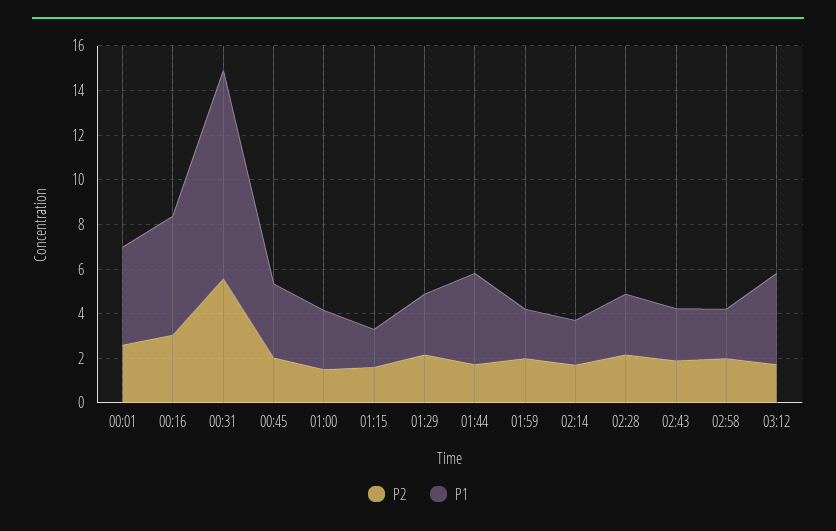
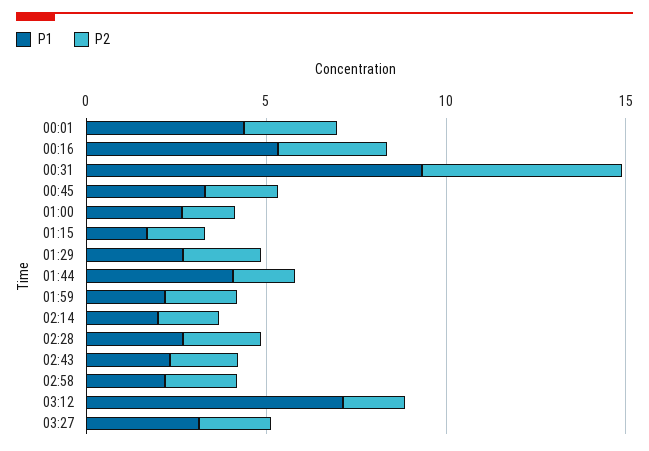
P1, 03:12: 4 -> 7
P1, 03:27: none -> 3
P2, 03:27: none -> 2

